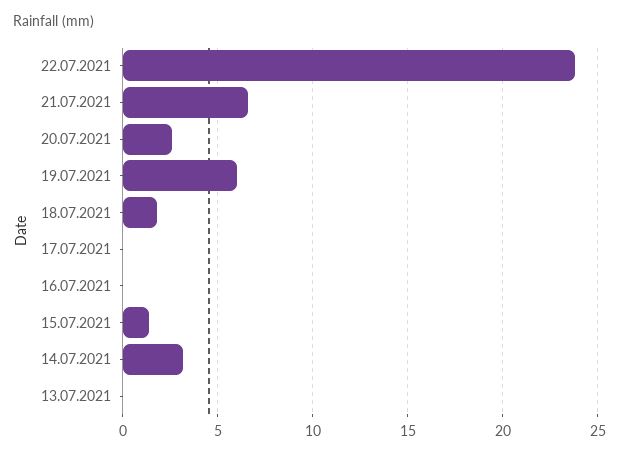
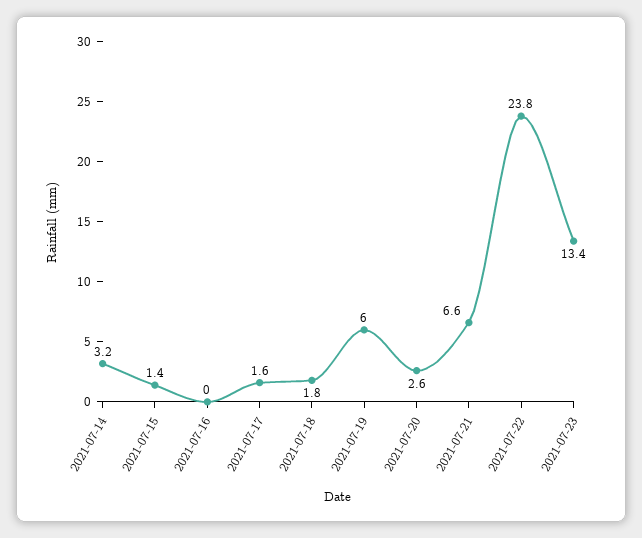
17.07.2021: 0 -> 1.6
13.07.2021: 0 -> none
2021-07-23: none -> 13.4

